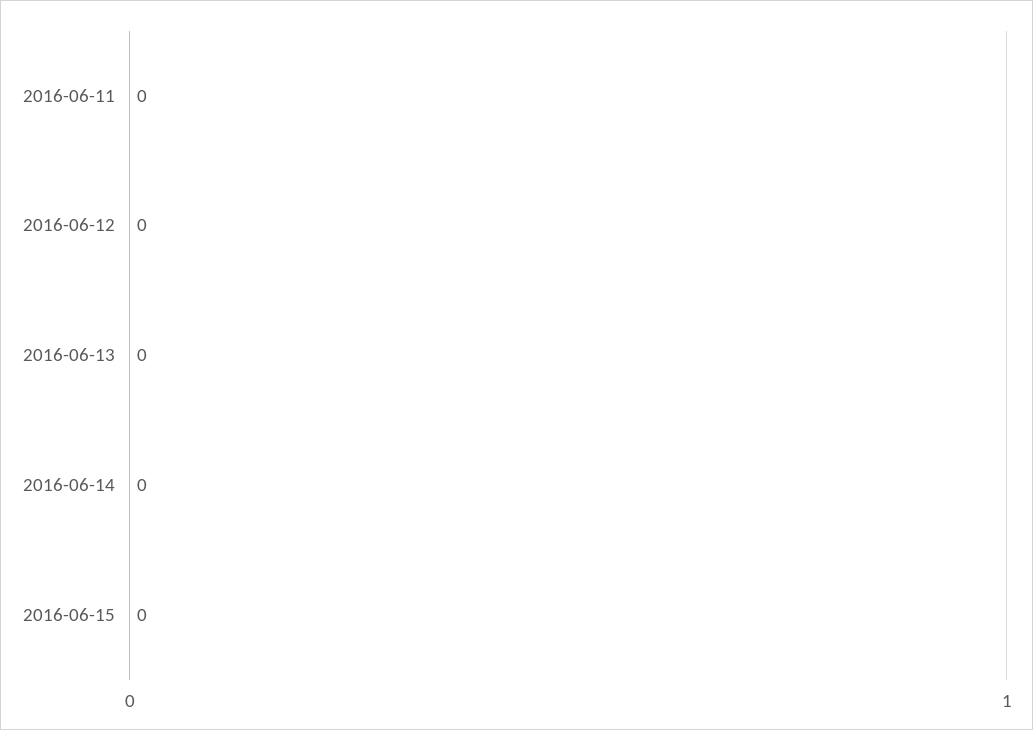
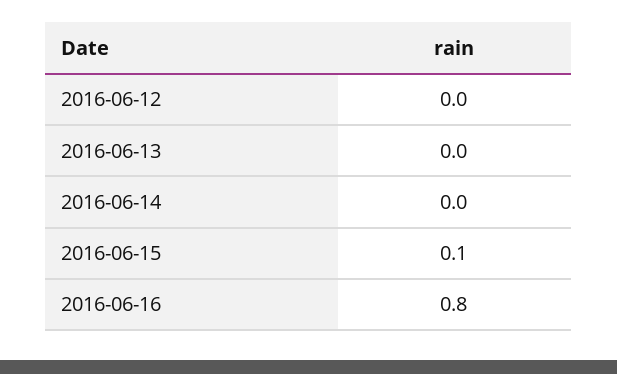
2016-06-11: 0 -> none
2016-06-15: 0 -> 0.1
2016-06-16: none -> 0.8

